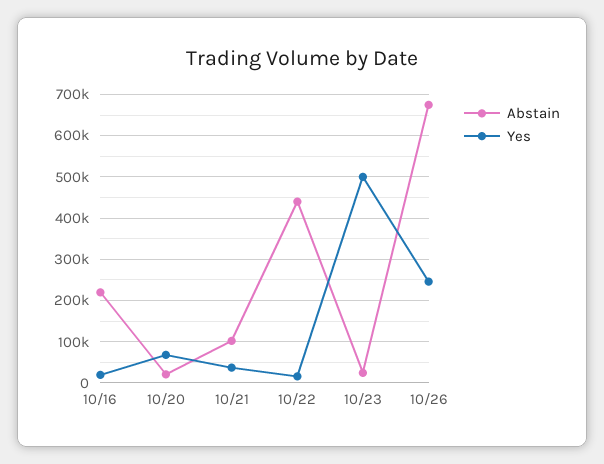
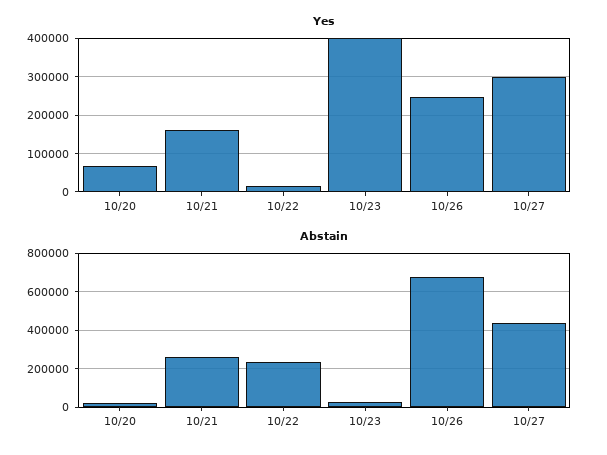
Abstain, 10/16: 220000 -> none
Yes, 10/16: 20000 -> none
Abstain, 10/21: 100000 -> 250000
Yes, 10/21: 40000 -> 160000
Abstain, 10/22: 440000 -> 250000
Yes, 10/23: 500000 -> 400000
Yes, 10/27: none -> 300000
Abstain, 10/27: none -> 450000

